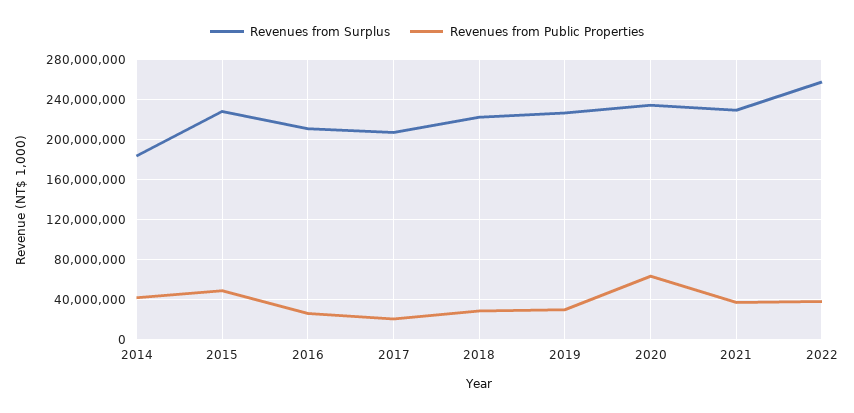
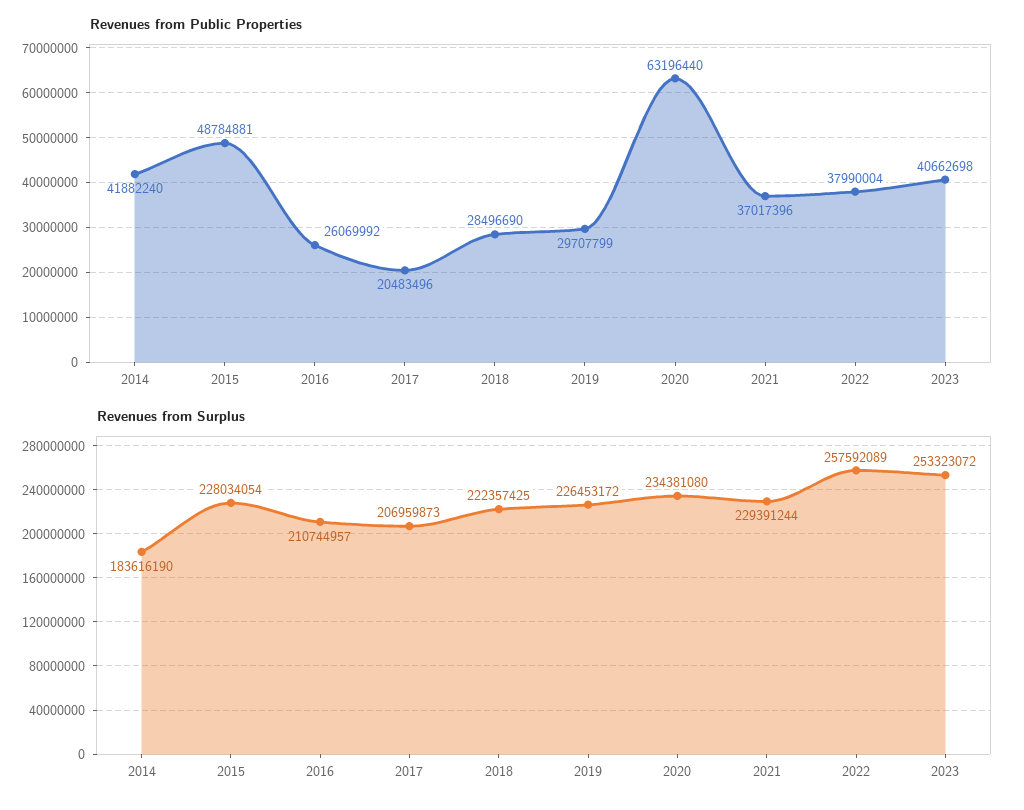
Revenues from Public Properties, 2023: none -> 40662698
Revenues from Surplus, 2023: none -> 253323072

